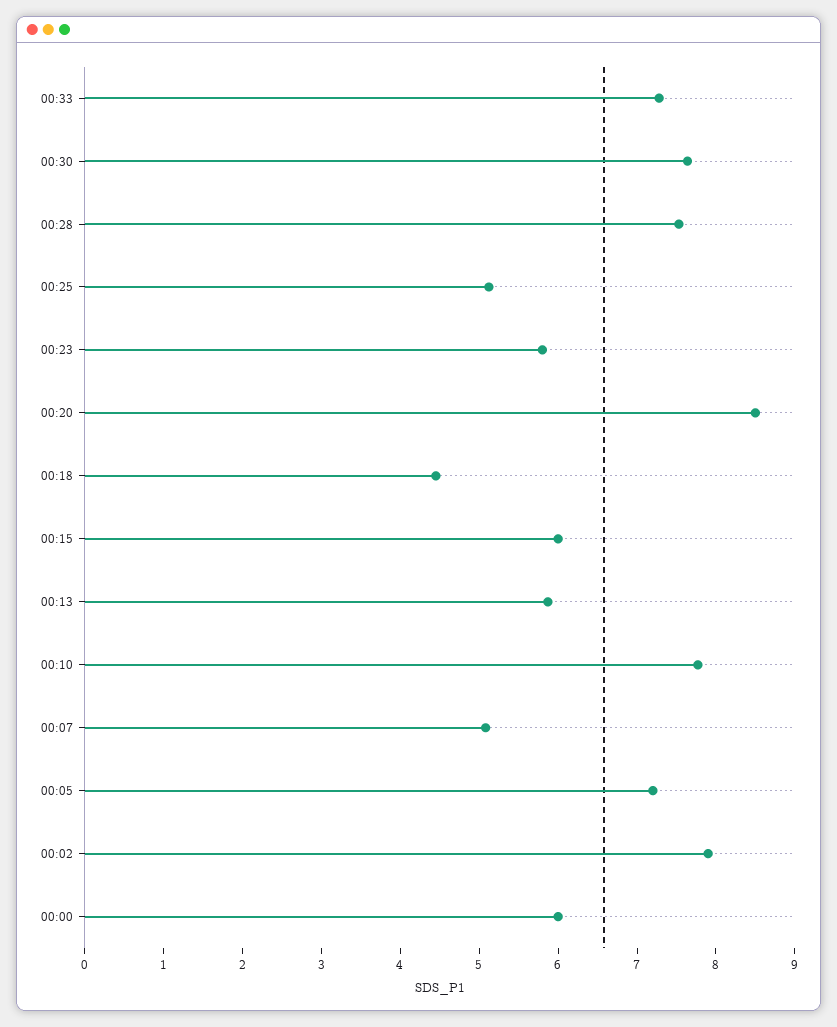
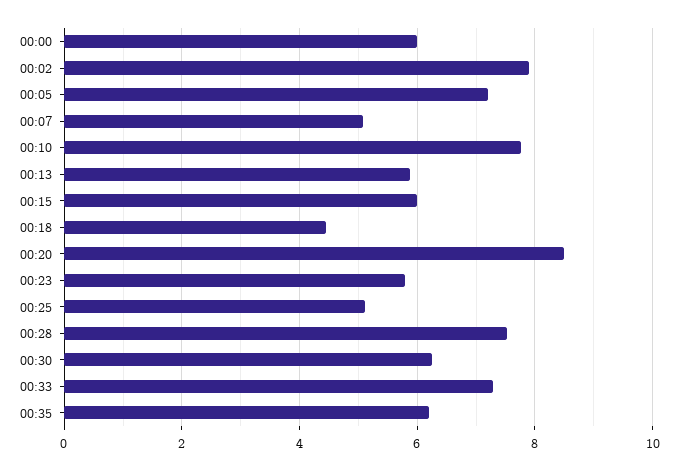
00:30: 7.6 -> 6.2
00:35: none -> 6.2

